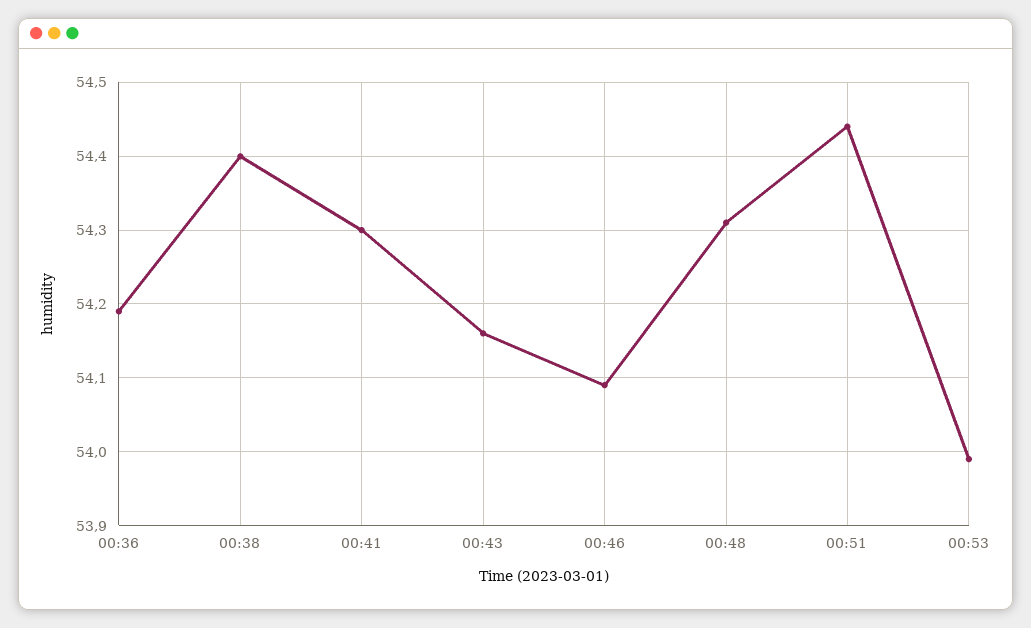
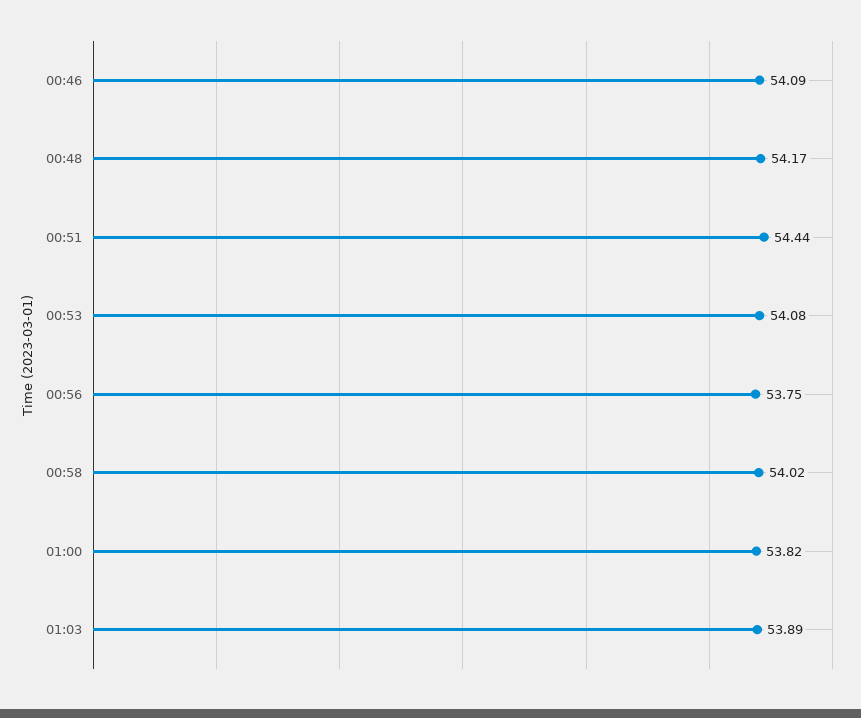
00:36: 54.19 -> none
00:38: 54.4 -> none
00:41: 54.3 -> none
00:43: 54.16 -> none
00:48: 54.31 -> 54.17
00:53: 53.99 -> 54.08
00:56: none -> 53.75
00:58: none -> 54.02
01:00: none -> 53.82
01:03: none -> 53.89

